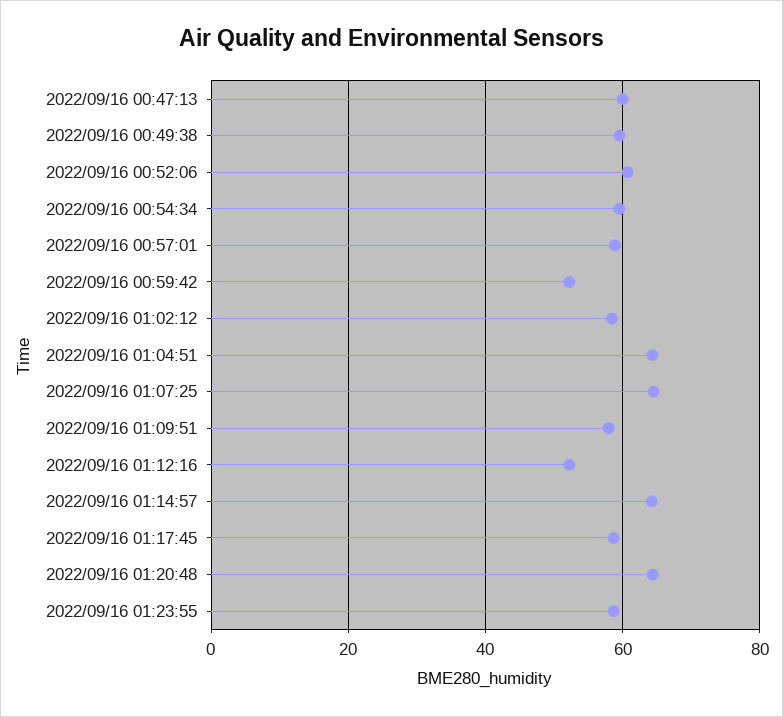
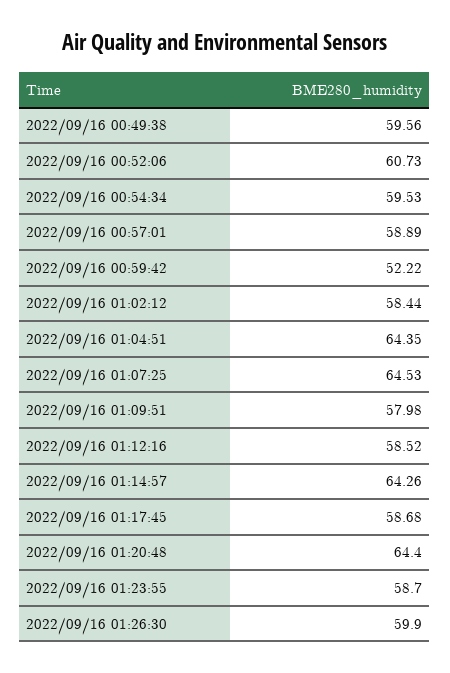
2022/09/16 00:47:13: 60 -> none
2022/09/16 01:12:16: 52 -> 58.52
2022/09/16 01:26:30: none -> 59.9

